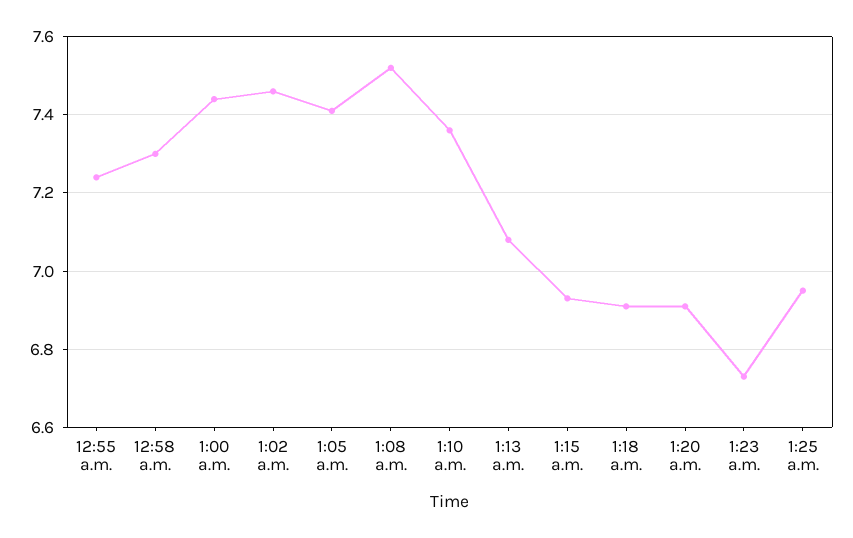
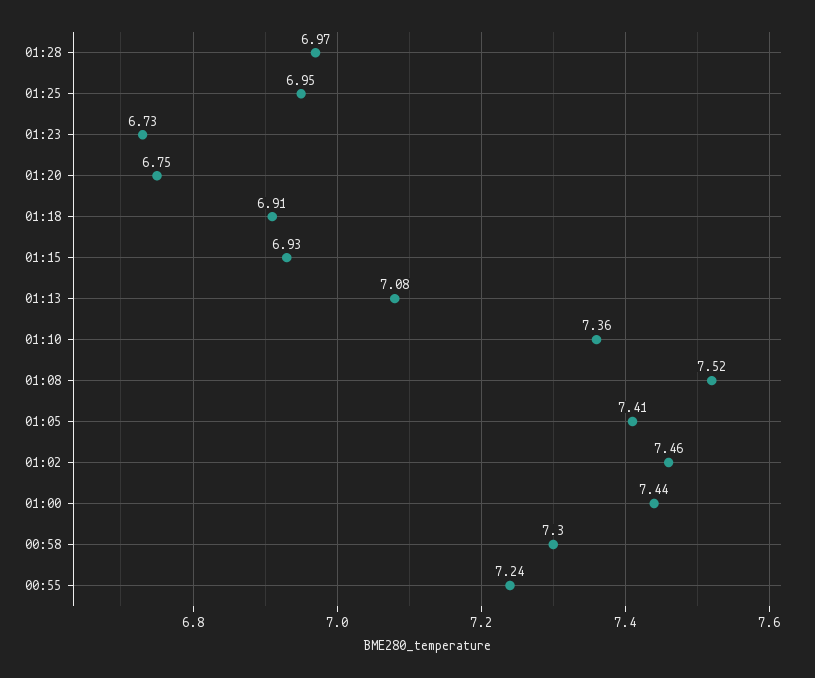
1:20 a.m.: 6.9 -> 6.75
01:28: none -> 6.97

